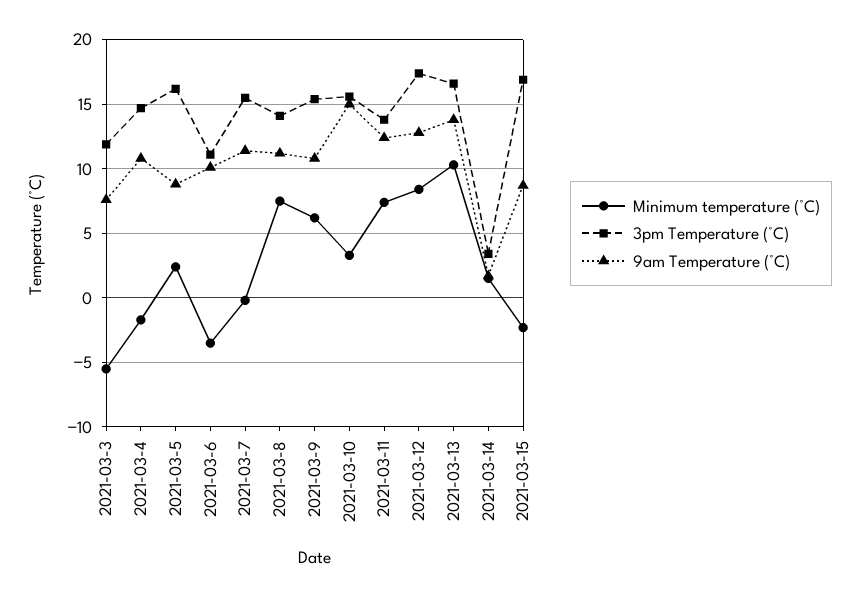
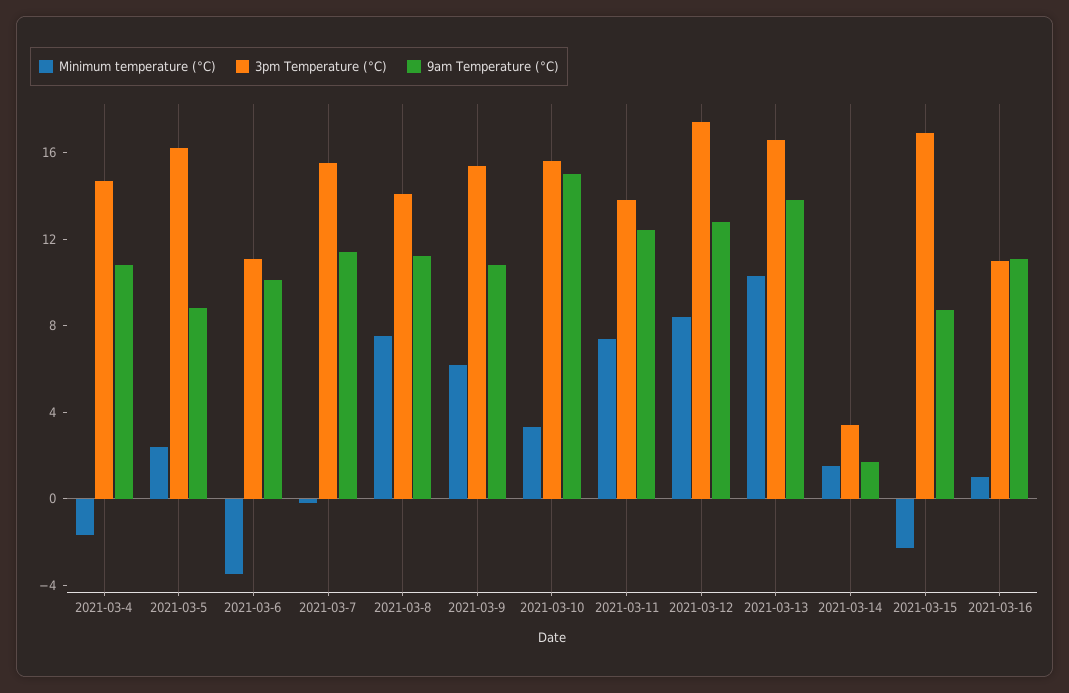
Minimum temperature (°C), 2021-03-3: -5.5 -> none
3pm Temperature (°C), 2021-03-3: 12 -> none
9am Temperature (°C), 2021-03-3: 7.5 -> none
Minimum temperature (°C), 2021-03-16: none -> 1
3pm Temperature (°C), 2021-03-16: none -> 11
9am Temperature (°C), 2021-03-16: none -> 11

